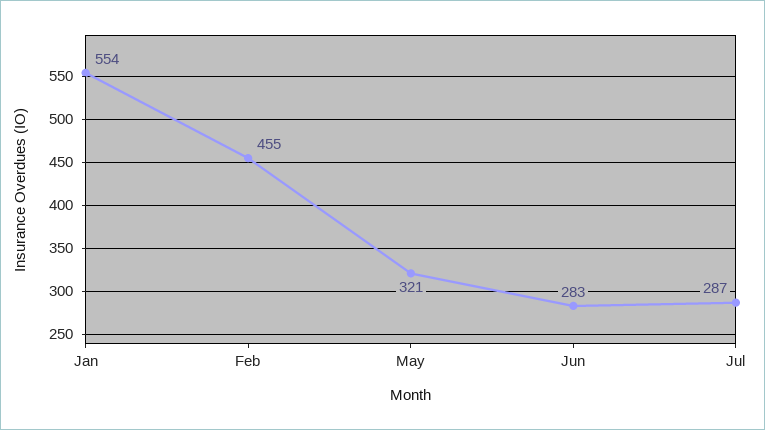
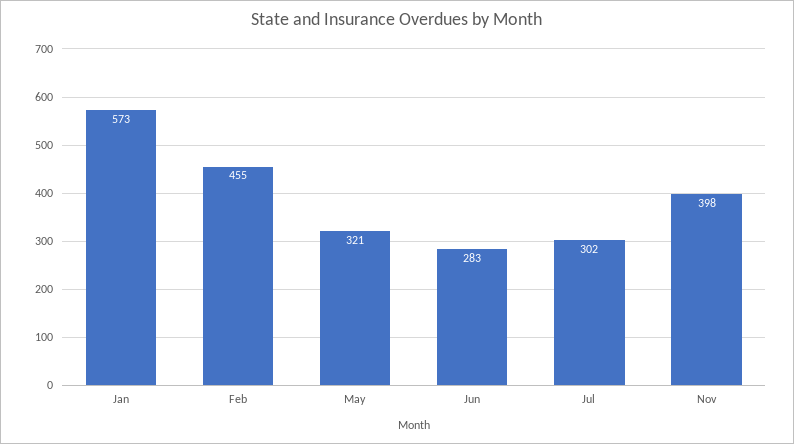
Jan: 554 -> 573
Jul: 287 -> 302
Nov: none -> 398

